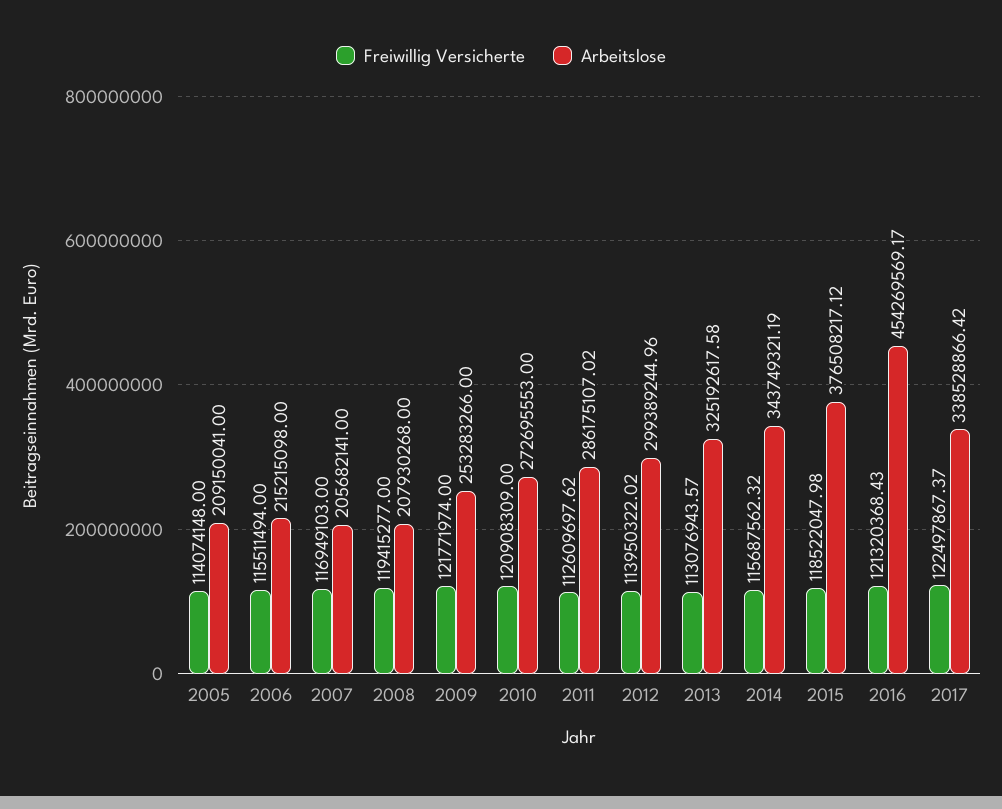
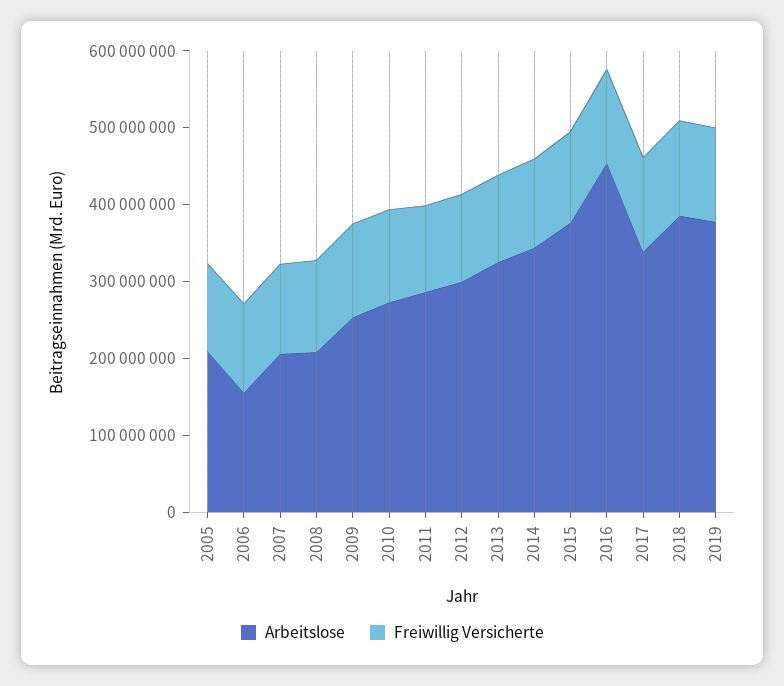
Arbeitslose, 2006: 215215098 -> 160000000
Arbeitslose, 2018: none -> 380000000
Freiwillig Versicherte, 2018: none -> 120000000
Arbeitslose, 2019: none -> 380000000
Freiwillig Versicherte, 2019: none -> 120000000

